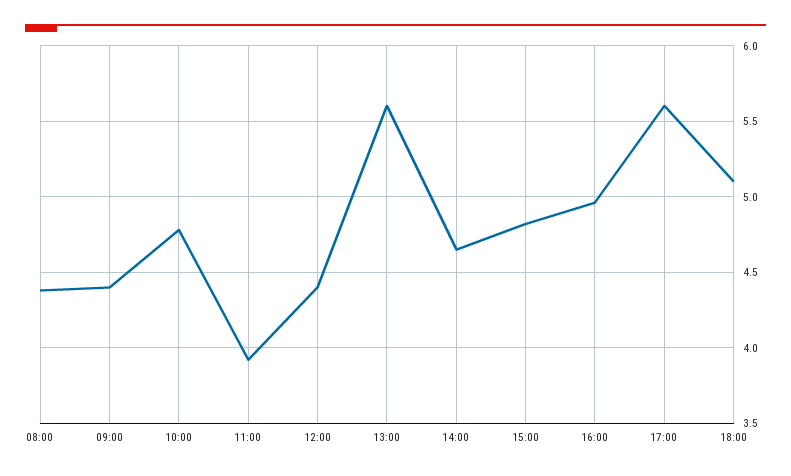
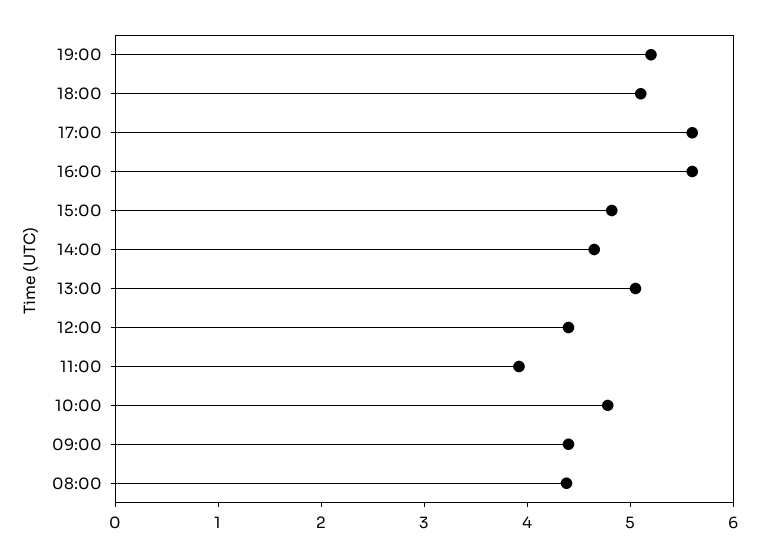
13:00: 5.6 -> 5
16:00: 4.95 -> 5.6
19:00: none -> 5.2

